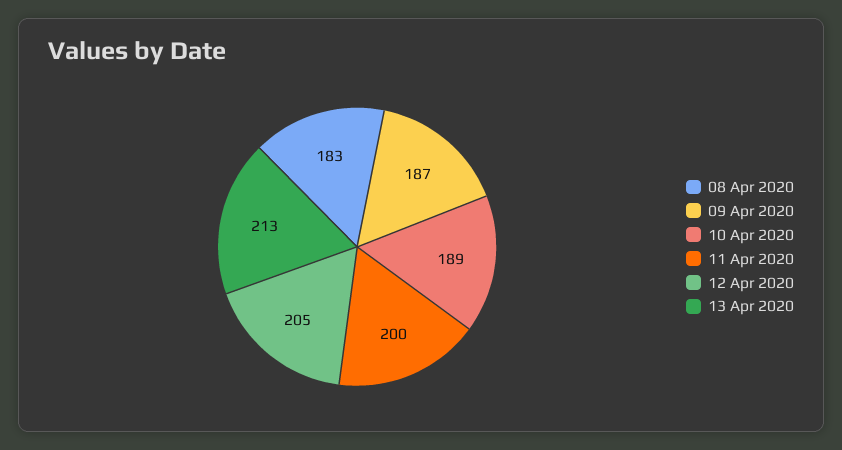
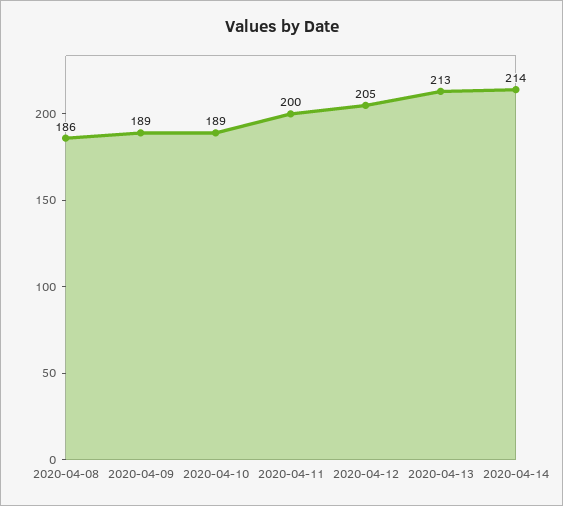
08 Apr 2020: 183 -> 186
09 Apr 2020: 187 -> 189
2020-04-14: none -> 214

